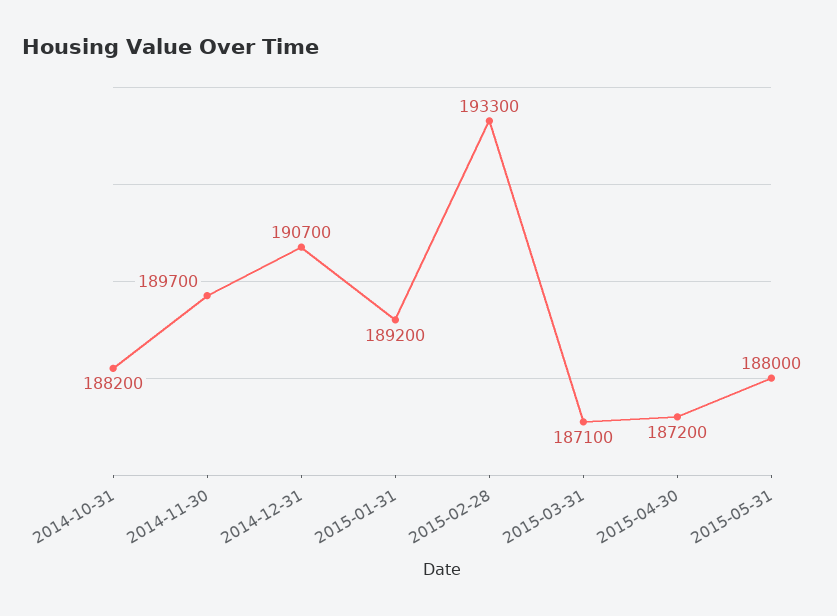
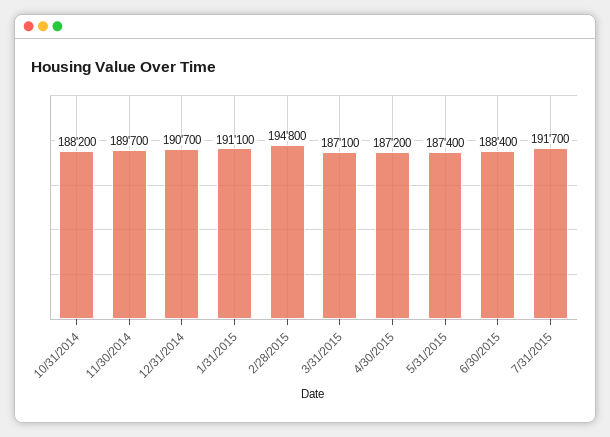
2015-01-31: 189200 -> 191100
2015-02-28: 193300 -> 194800
2015-05-31: 188000 -> 187400
6/30/2015: none -> 188400
7/31/2015: none -> 191700

